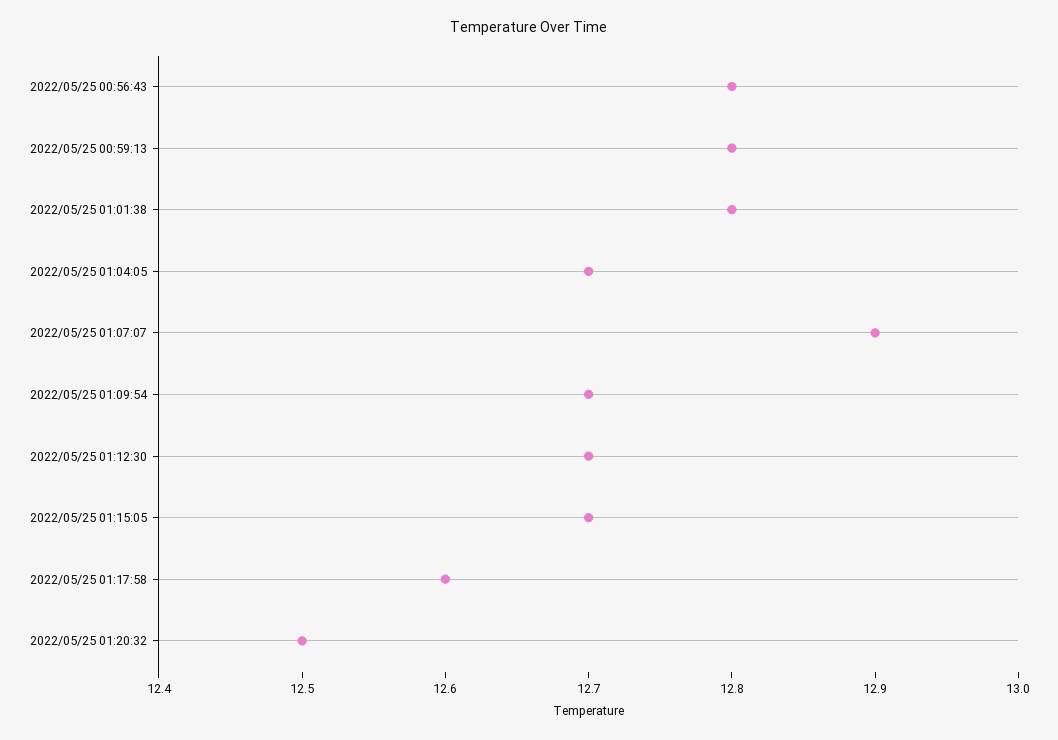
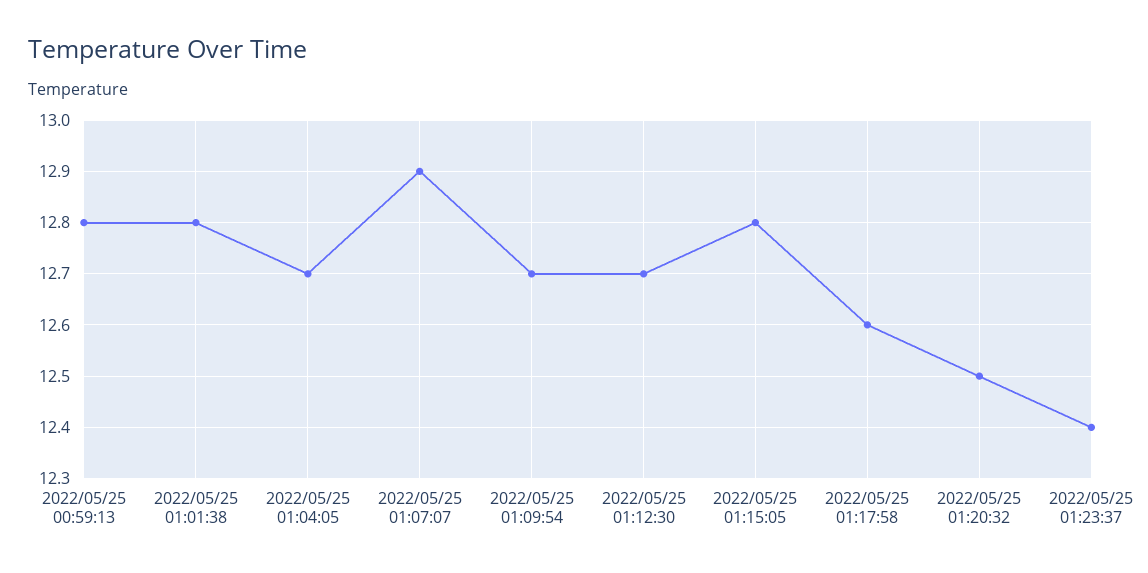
2022/05/25 00:56:43: 12.8 -> none
2022/05/25 01:15:05: 12.7 -> 12.8
2022/05/25 01:23:37: none -> 12.4

